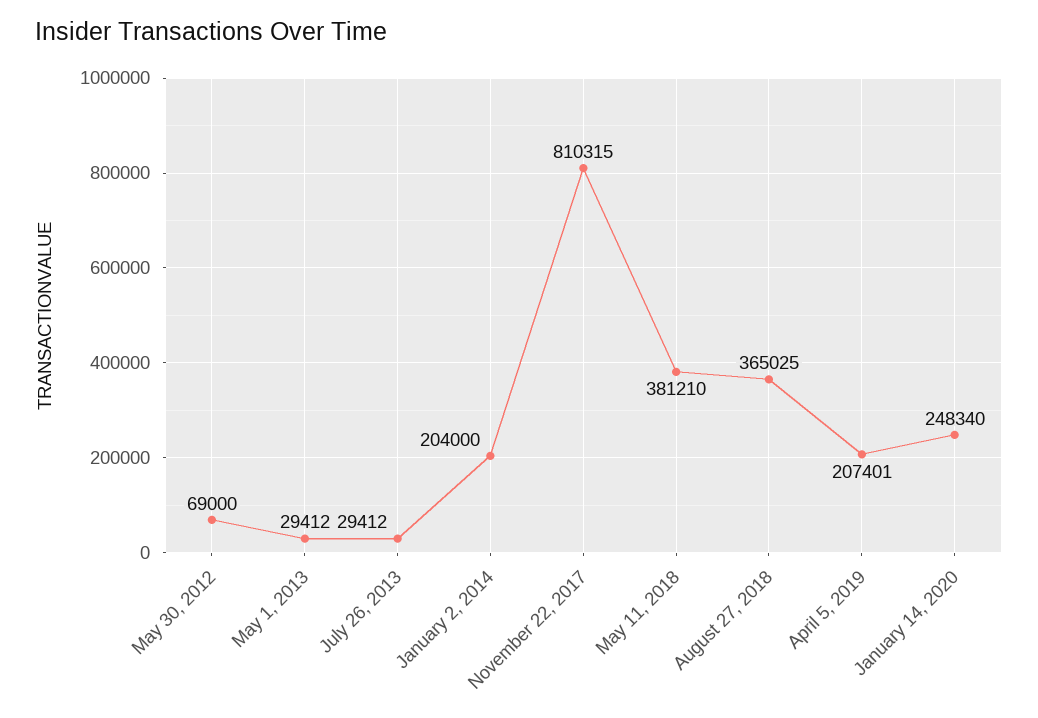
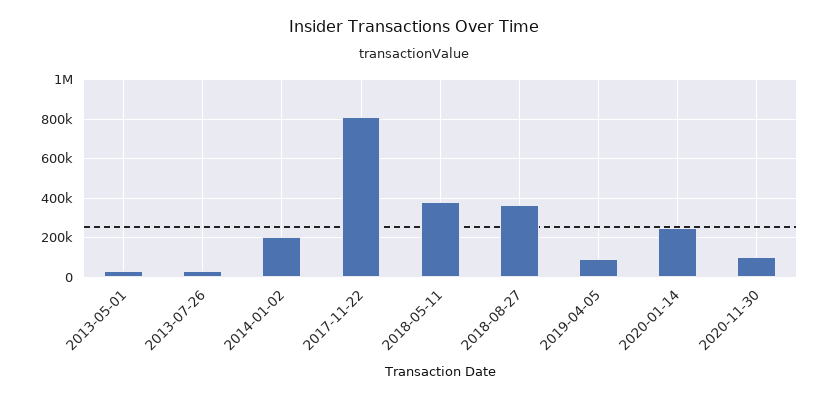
May 30, 2012: 69000 -> none
April 5, 2019: 207401 -> 100000
2020-11-30: none -> 100000

